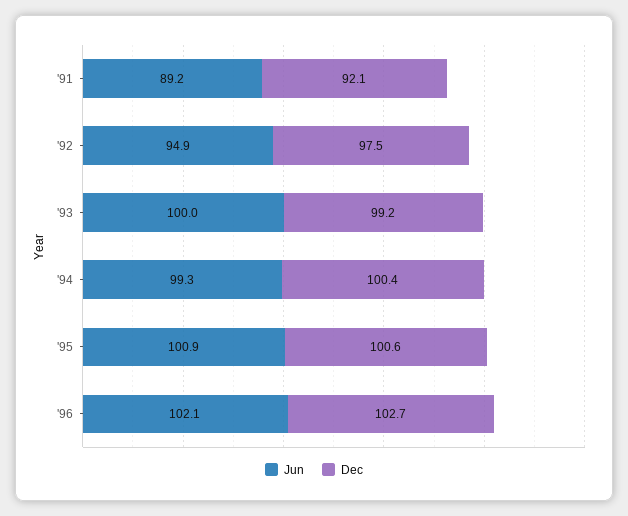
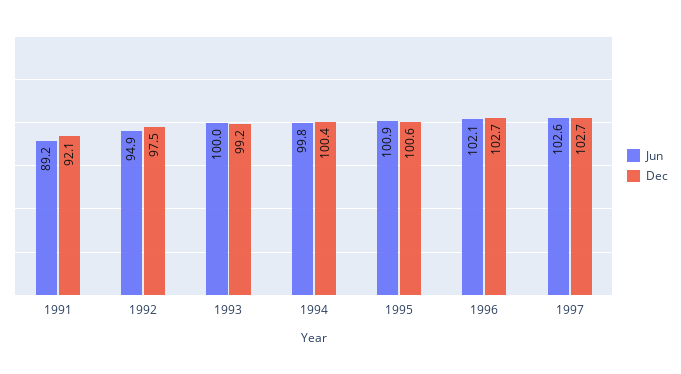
Jun, '94: 99.3 -> 99.8
Jun, 1997: none -> 102.6
Dec, 1997: none -> 102.7

